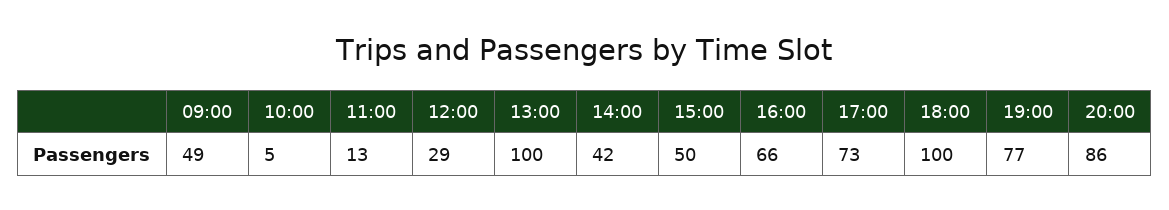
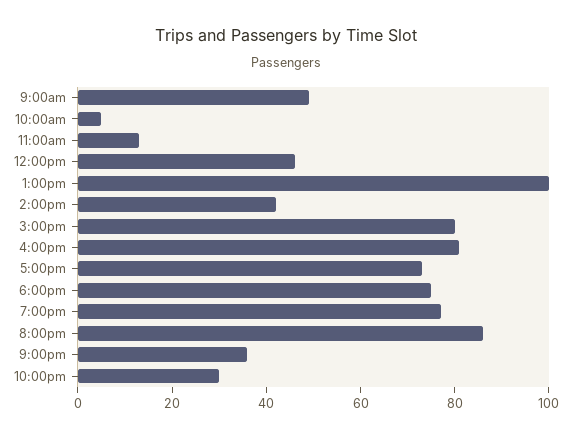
12:00: 29 -> 45
15:00: 50 -> 80
16:00: 66 -> 80
18:00: 100 -> 75
9:00pm: none -> 35
10:00pm: none -> 30

